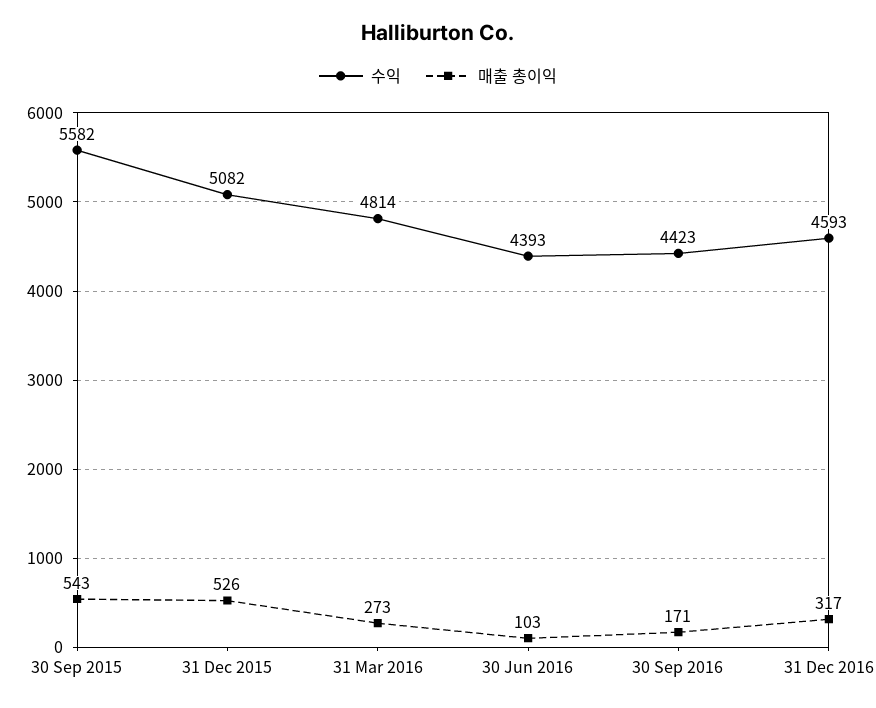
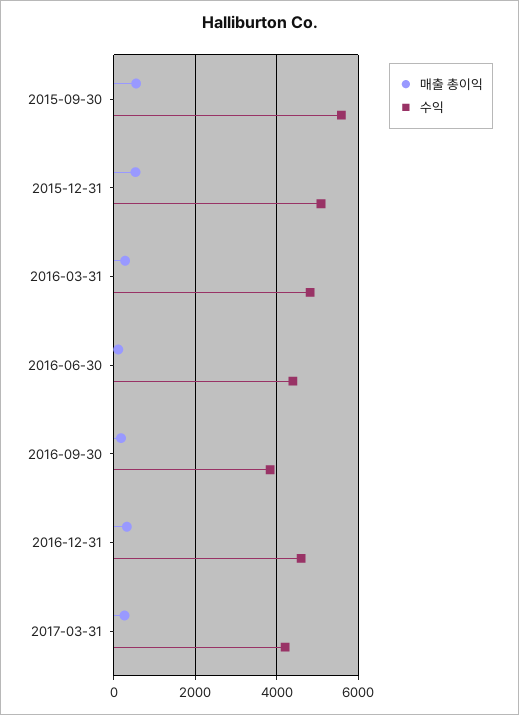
수익, 30 Sep 2016: 4423 -> 3800
매출 총이익, 2017-03-31: none -> 200
수익, 2017-03-31: none -> 4200

